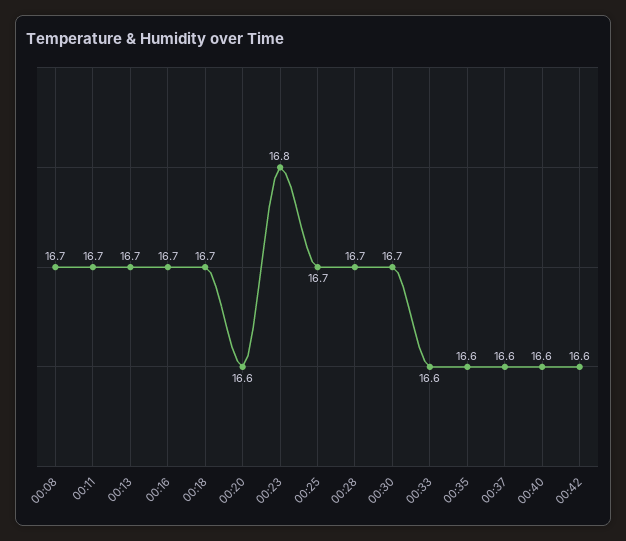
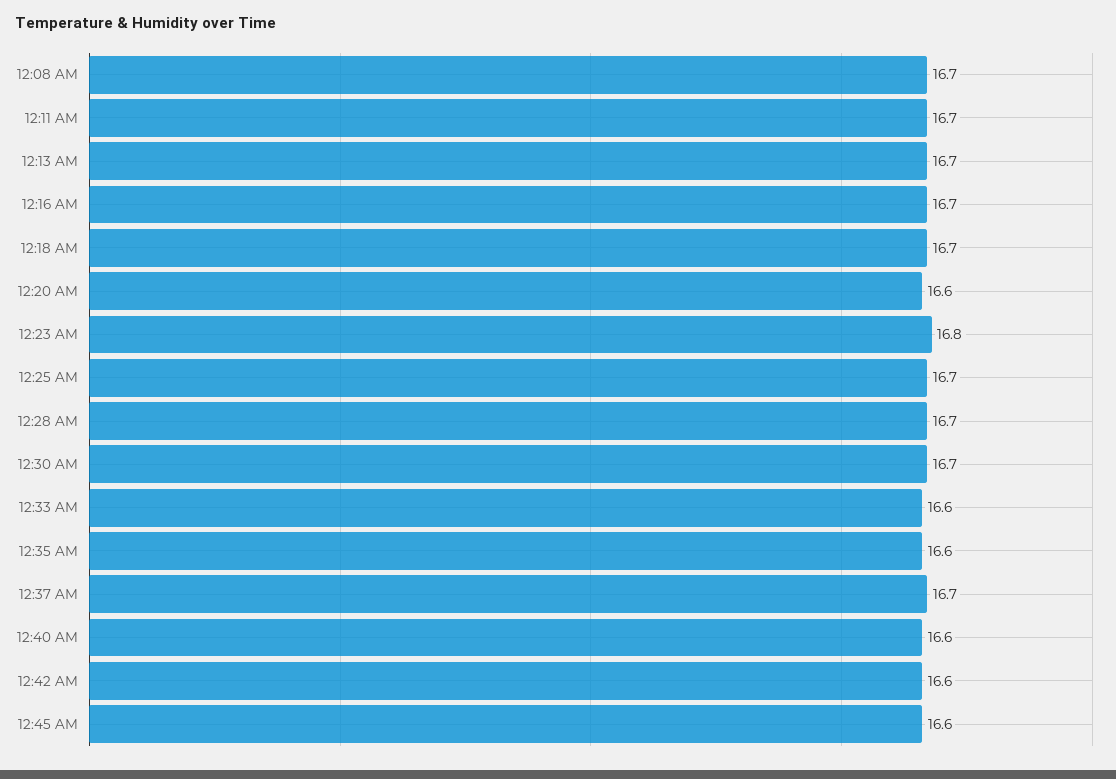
00:37: 16.6 -> 16.7
12:45 AM: none -> 16.6

